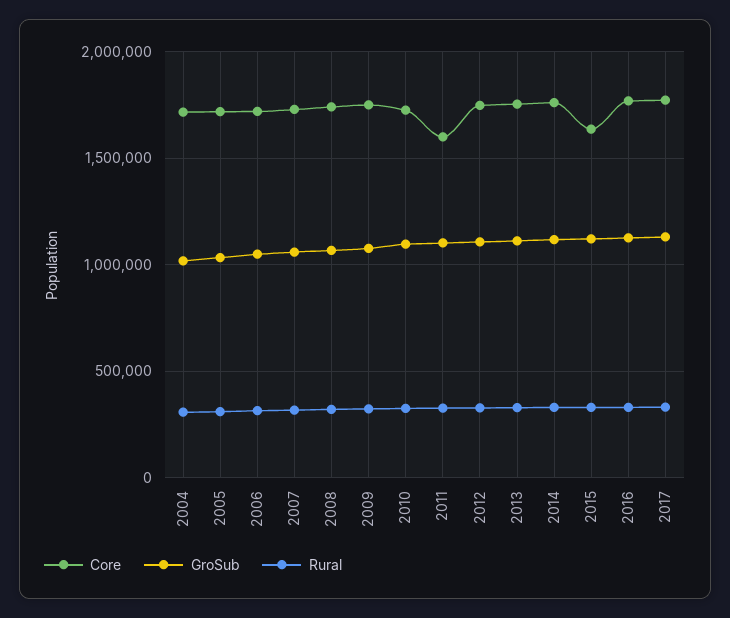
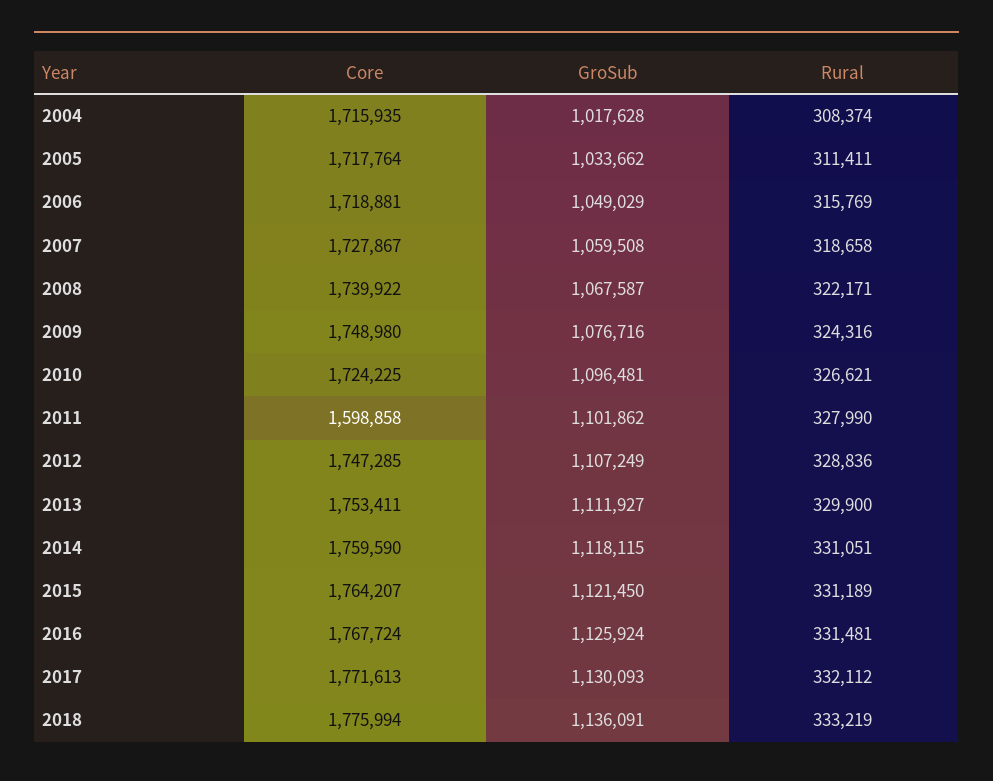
Core, 2015: 1650000 -> 1764207
Core, 2018: none -> 1775994
GroSub, 2018: none -> 1136091
Rural, 2018: none -> 333219

